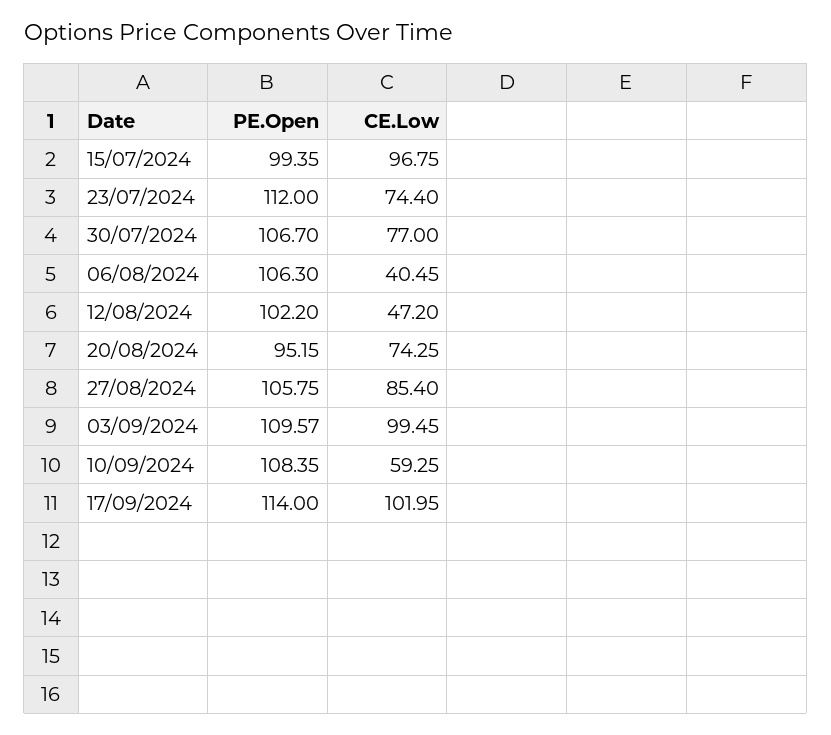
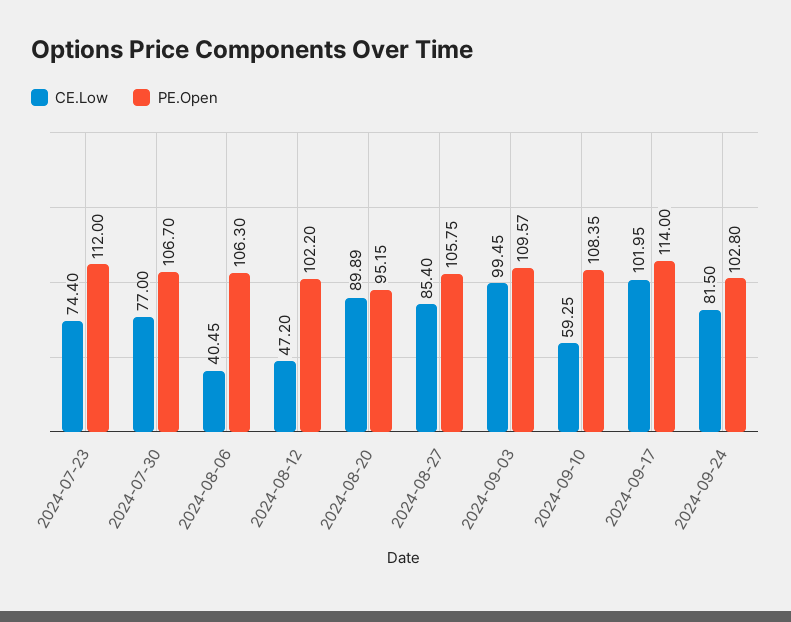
PE.Open, 15/07/2024: 99.35 -> none
CE.Low, 15/07/2024: 96.75 -> none
CE.Low, 20/08/2024: 74.25 -> 89.89
CE.Low, 2024-09-24: none -> 81.5
PE.Open, 2024-09-24: none -> 102.8

